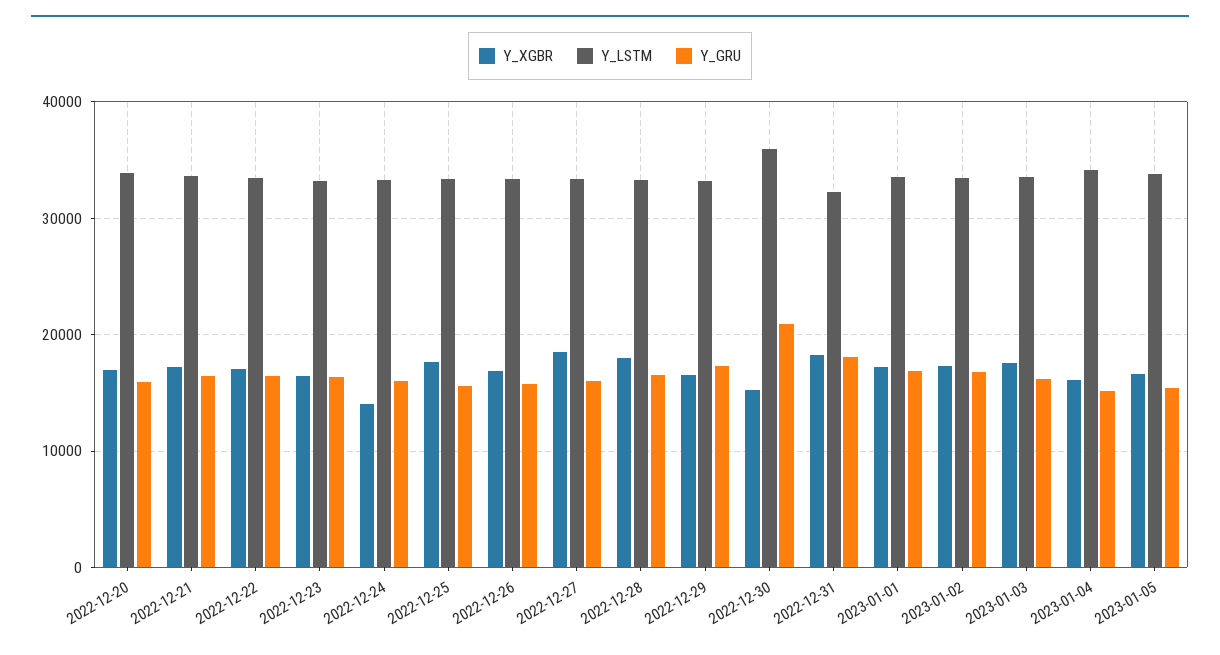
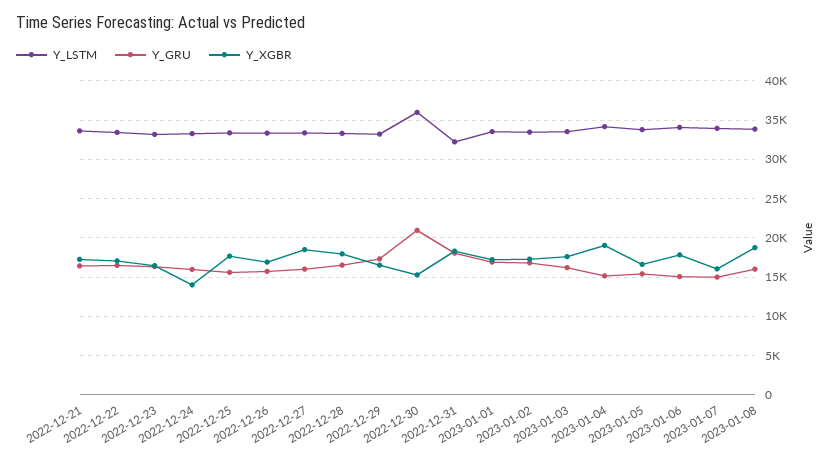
Y_XGBR, 2022-12-20: 17000 -> none
Y_LSTM, 2022-12-20: 34000 -> none
Y_GRU, 2022-12-20: 16000 -> none
Y_XGBR, 2023-01-04: 16000 -> 19000
Y_LSTM, 2023-01-06: none -> 34000
Y_GRU, 2023-01-06: none -> 15000
Y_XGBR, 2023-01-06: none -> 18000
Y_LSTM, 2023-01-07: none -> 34000
Y_GRU, 2023-01-07: none -> 15000
Y_XGBR, 2023-01-07: none -> 16000
Y_LSTM, 2023-01-08: none -> 34000
Y_GRU, 2023-01-08: none -> 16000
Y_XGBR, 2023-01-08: none -> 19000

